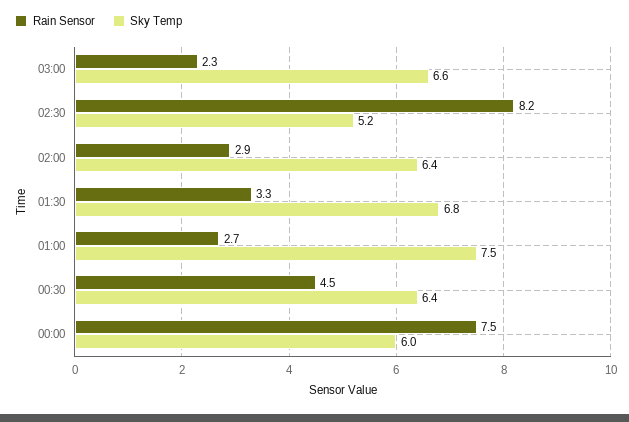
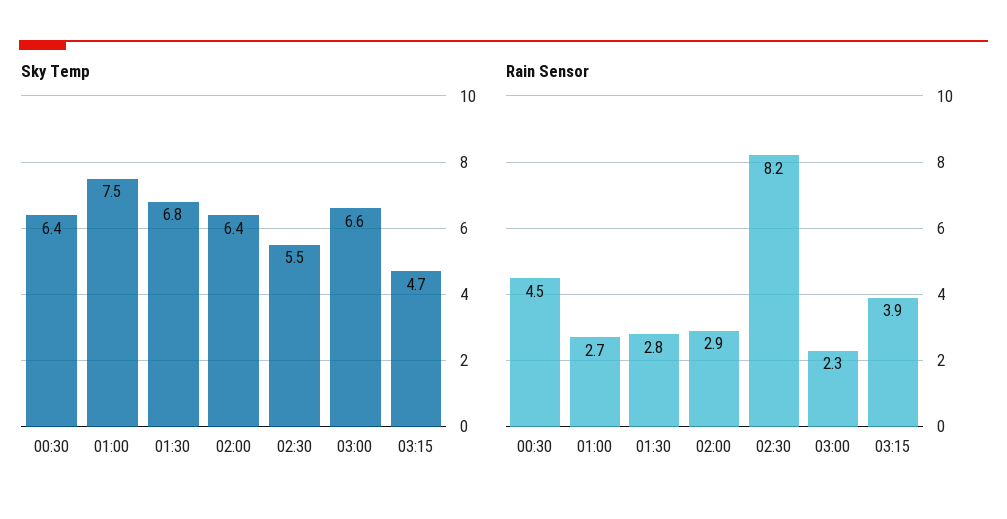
Sky Temp, 02:30: 5.2 -> 5.5
Rain Sensor, 01:30: 3.3 -> 2.8
Rain Sensor, 00:00: 7.5 -> none
Sky Temp, 00:00: 6 -> none
Sky Temp, 03:15: none -> 4.7
Rain Sensor, 03:15: none -> 3.9

